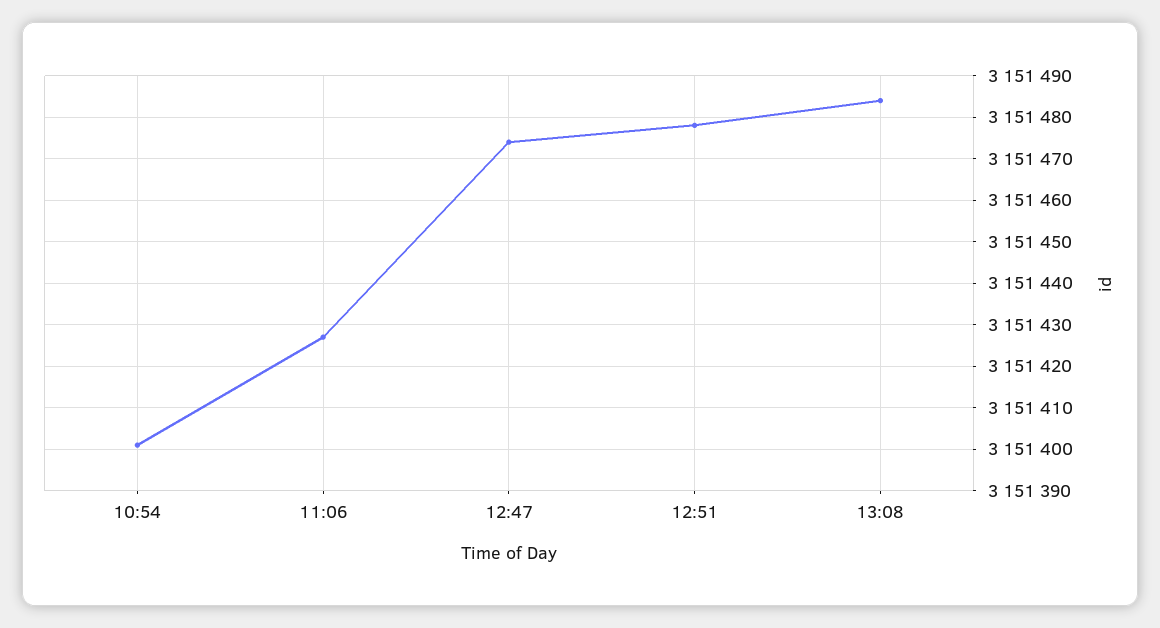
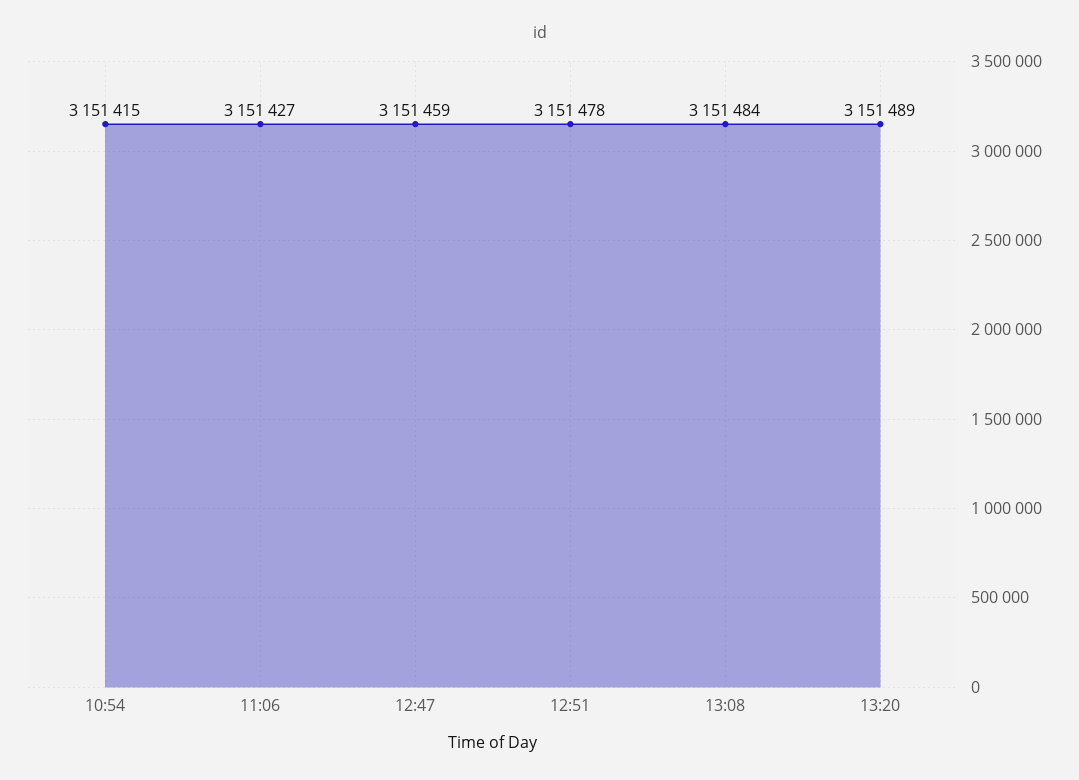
10:54: 3151400 -> 3151415
12:47: 3151475 -> 3151459
13:20: none -> 3151489

